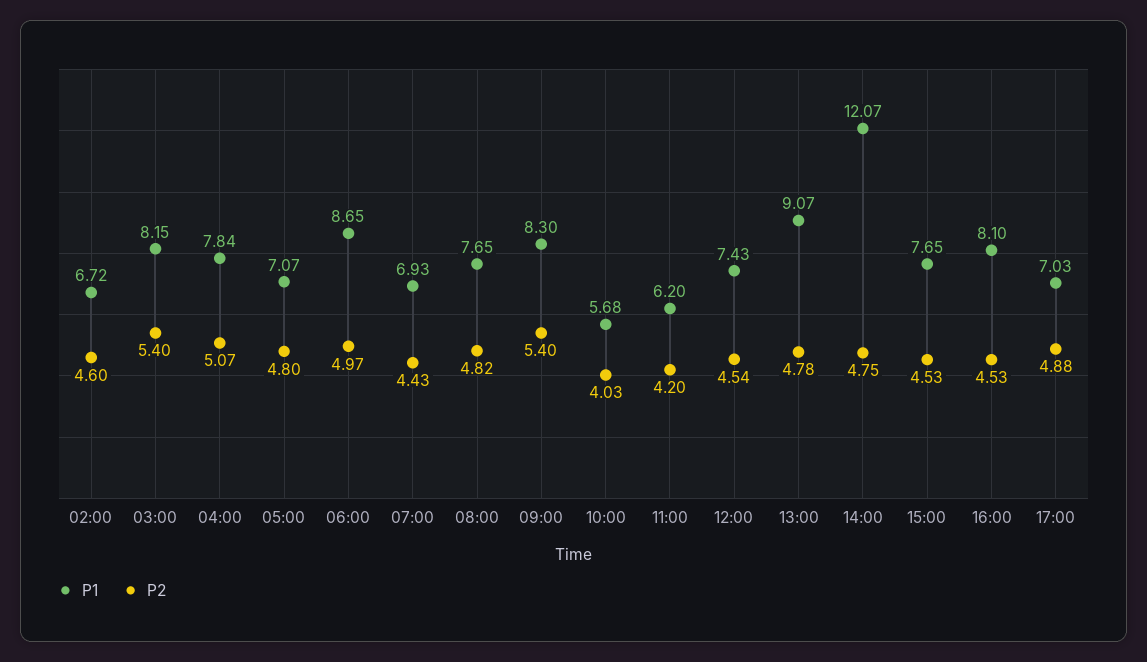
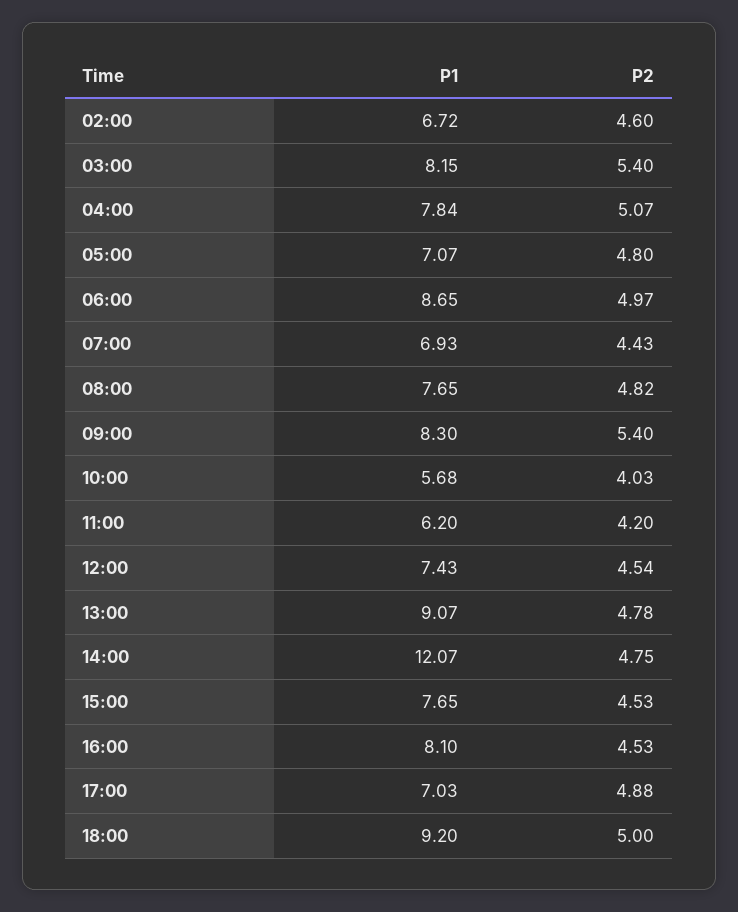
P1, 18:00: none -> 9.2
P2, 18:00: none -> 5

